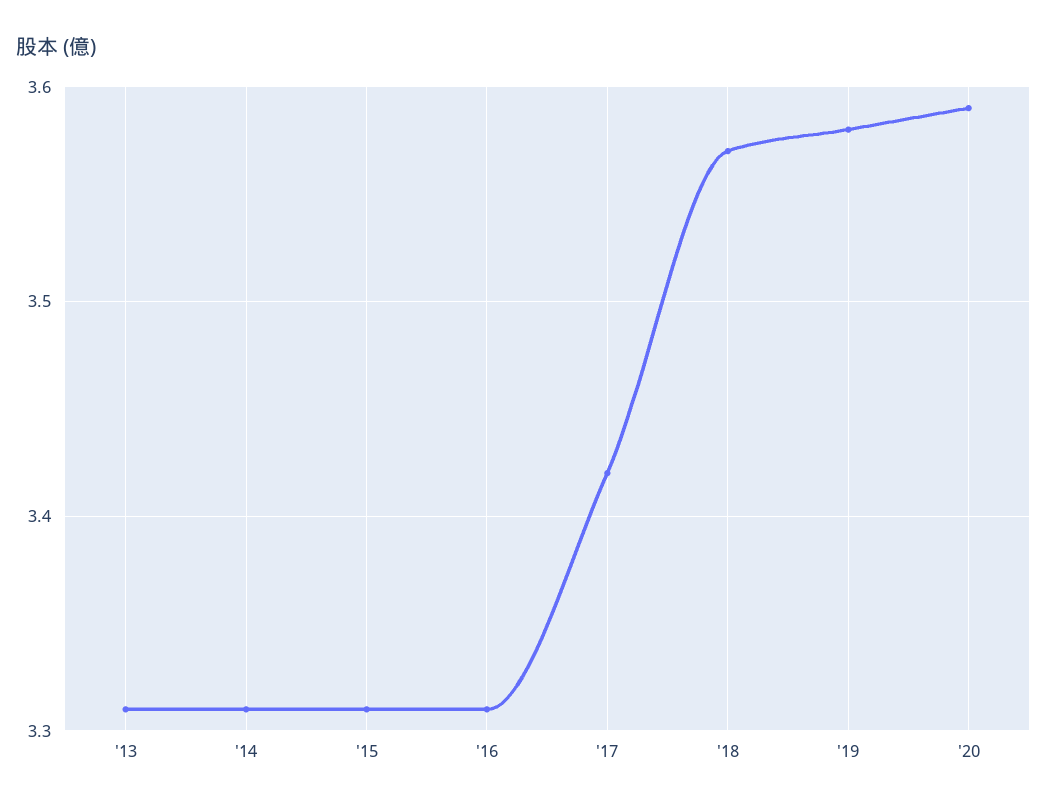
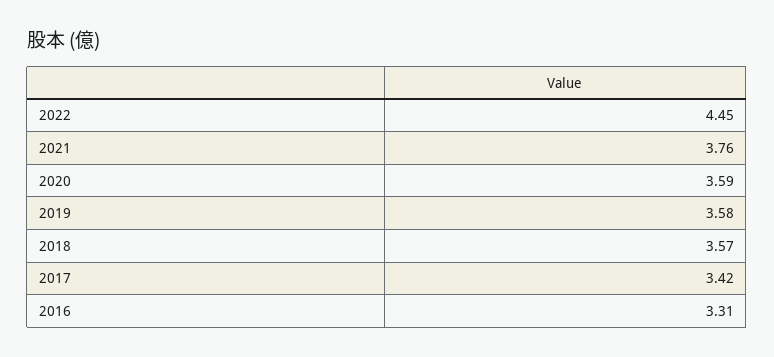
'13: 3.31 -> none
'14: 3.31 -> none
'15: 3.31 -> none
2022: none -> 4.45
2021: none -> 3.76

